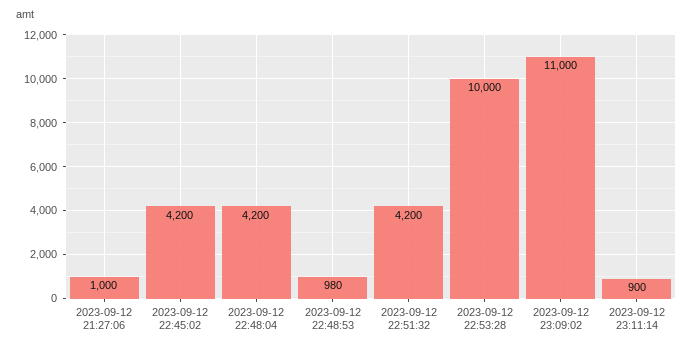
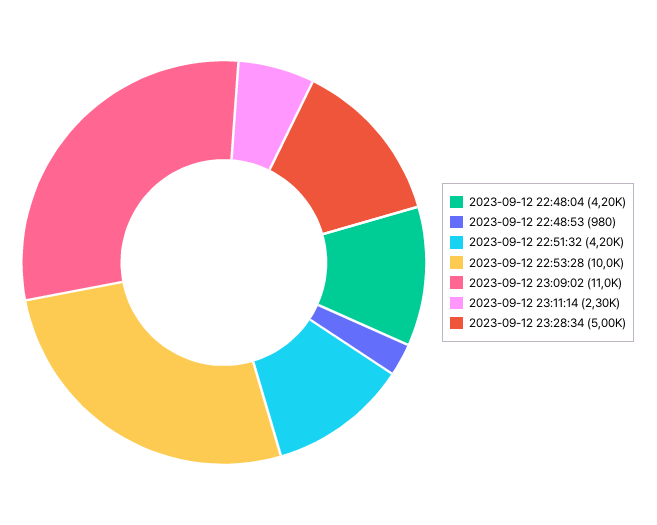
2023-09-12 21:27:06: 1000 -> none
2023-09-12 22:45:02: 4200 -> none
2023-09-12 23:11:14: 900 -> 2300
2023-09-12 23:28:34: none -> 5000

